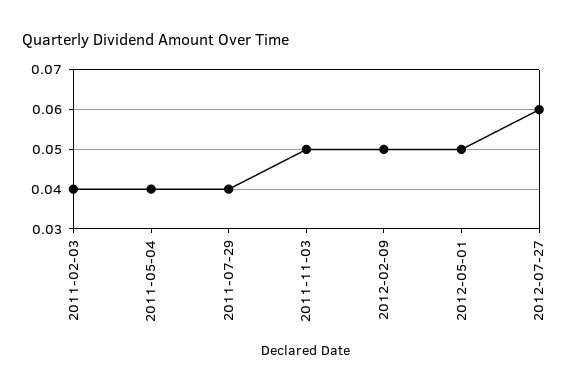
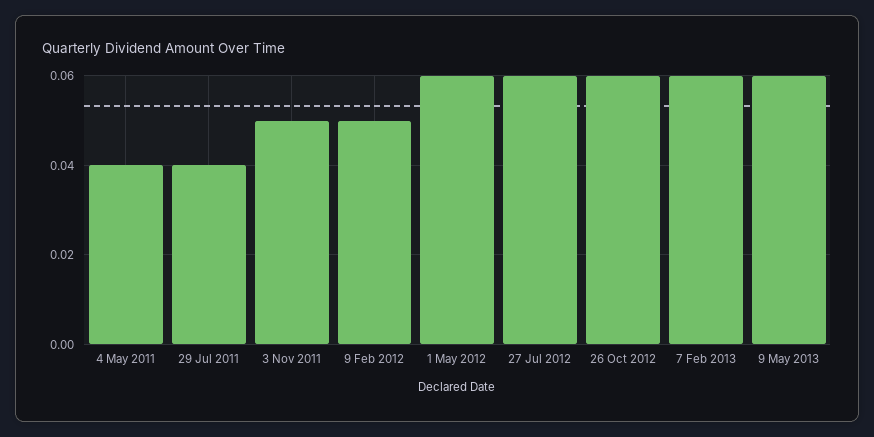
2011-02-03: 0.04 -> none
2012-05-01: 0.05 -> 0.06
26 Oct 2012: none -> 0.06
7 Feb 2013: none -> 0.06
9 May 2013: none -> 0.06

